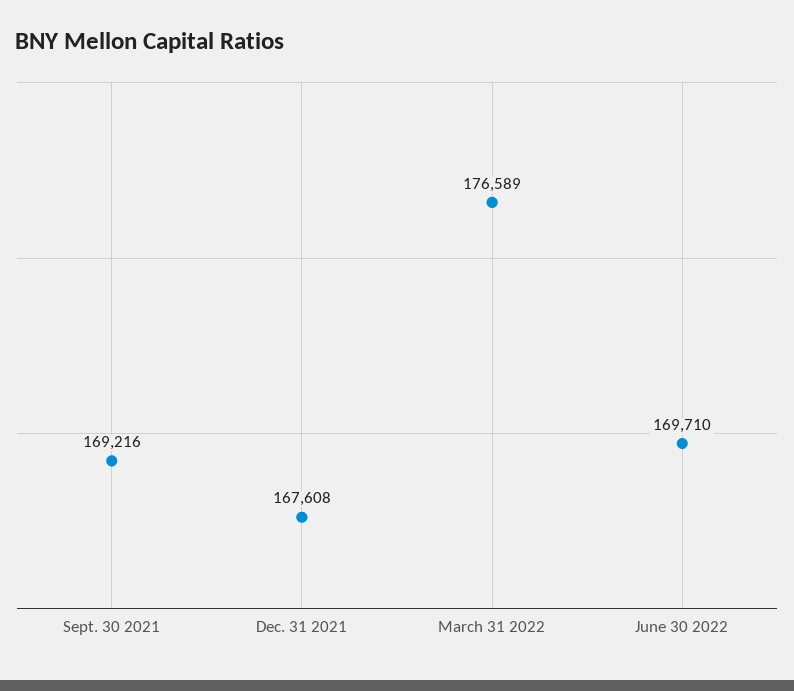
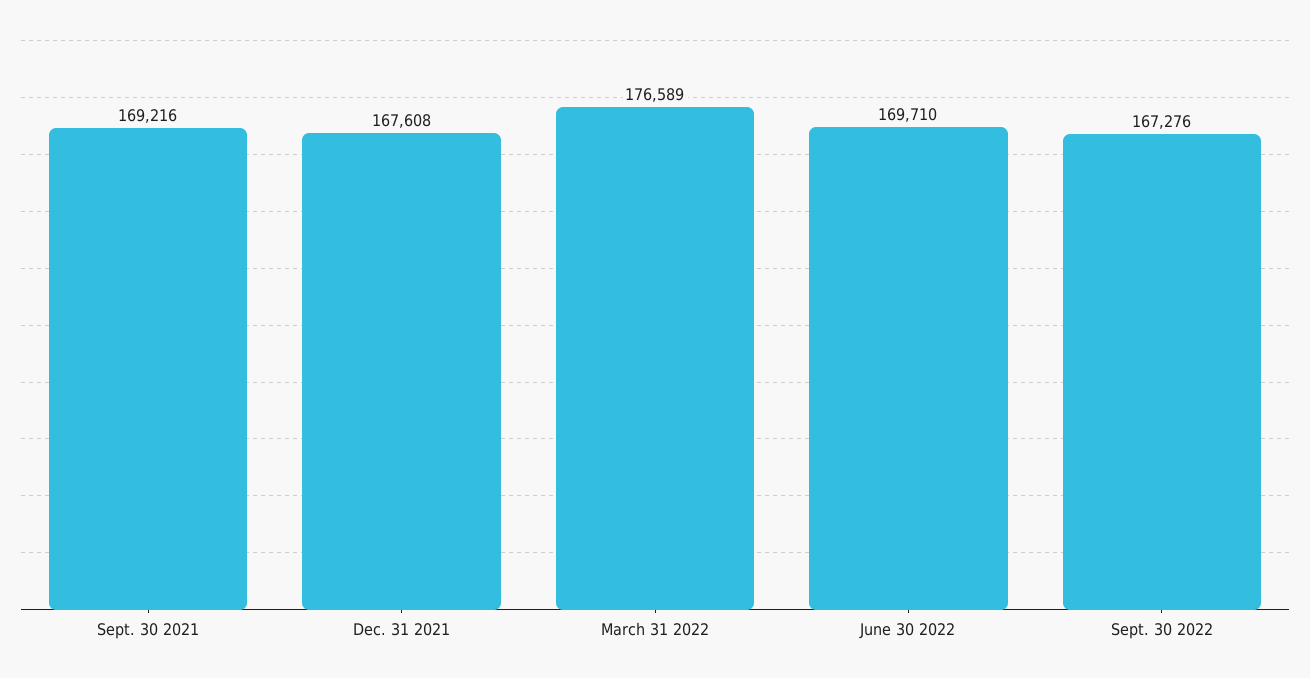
Sept. 30 2022: none -> 167276

